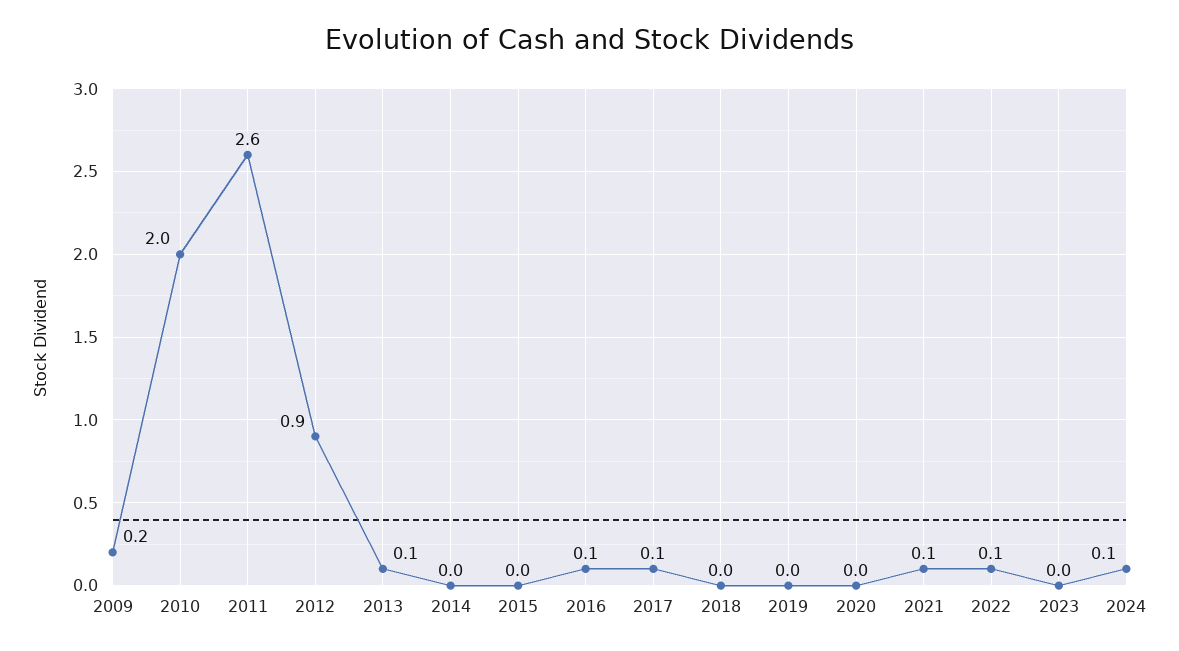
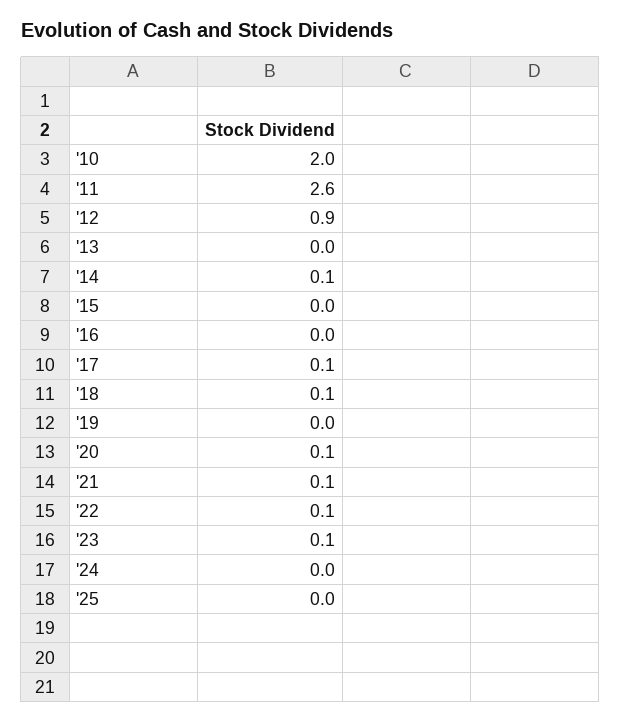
2009: 0.2 -> none
2013: 0.1 -> 0
2014: 0 -> 0.1
2016: 0.1 -> 0
2018: 0 -> 0.1
2020: 0 -> 0.1
2023: 0 -> 0.1
2024: 0.1 -> 0
'25: none -> 0

